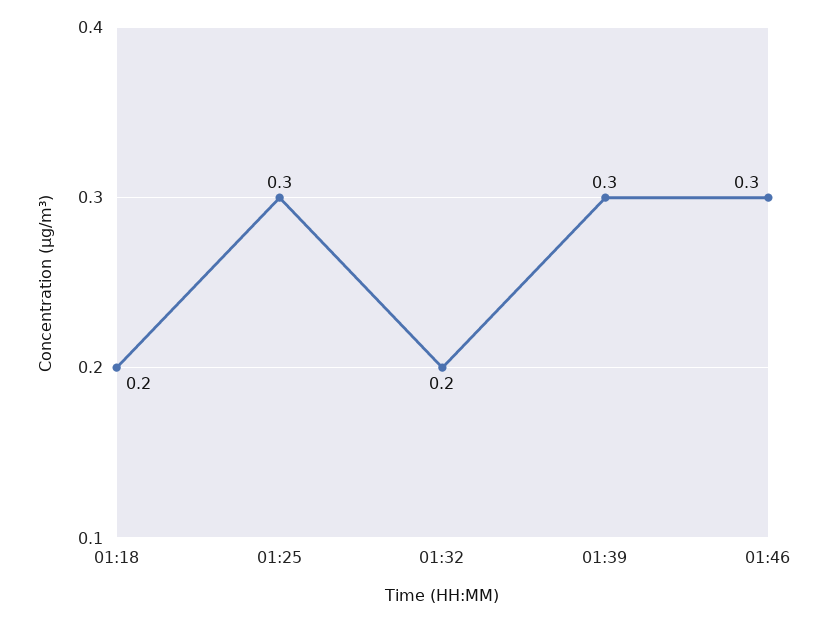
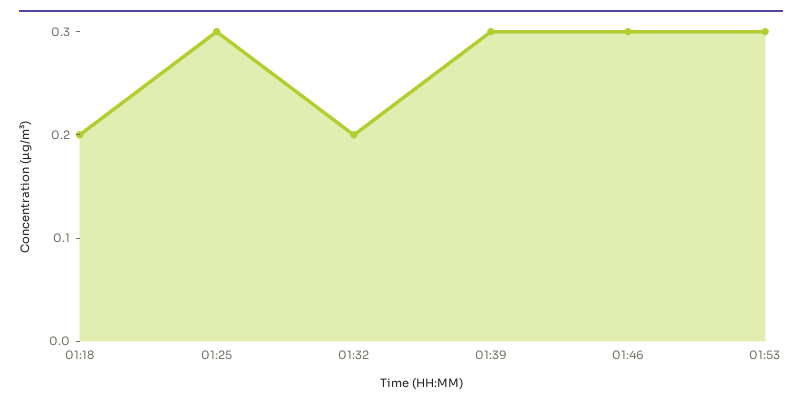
01:53: none -> 0.3

